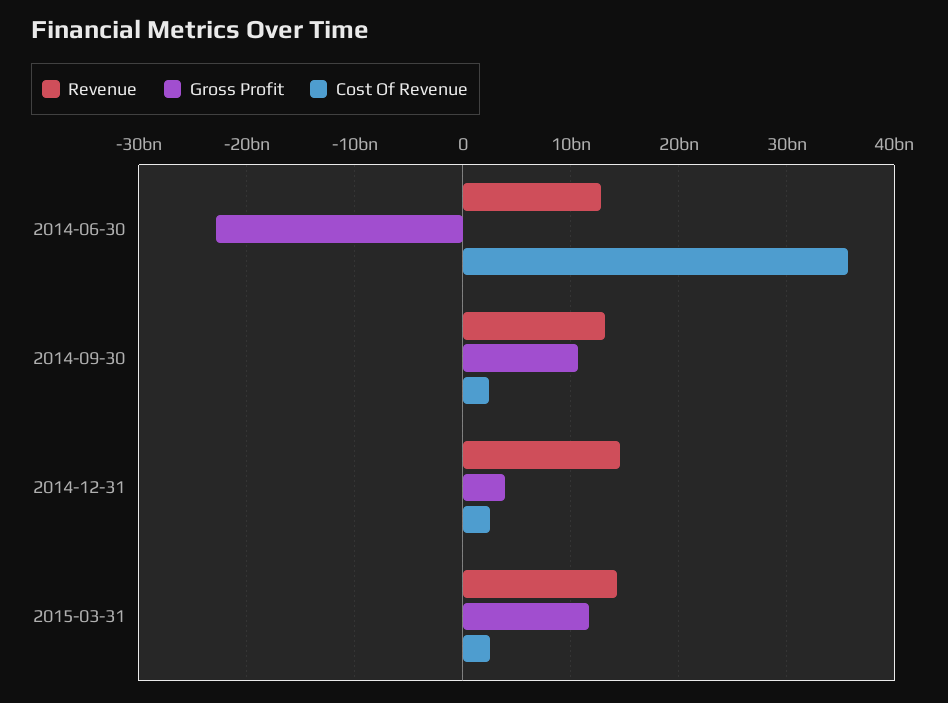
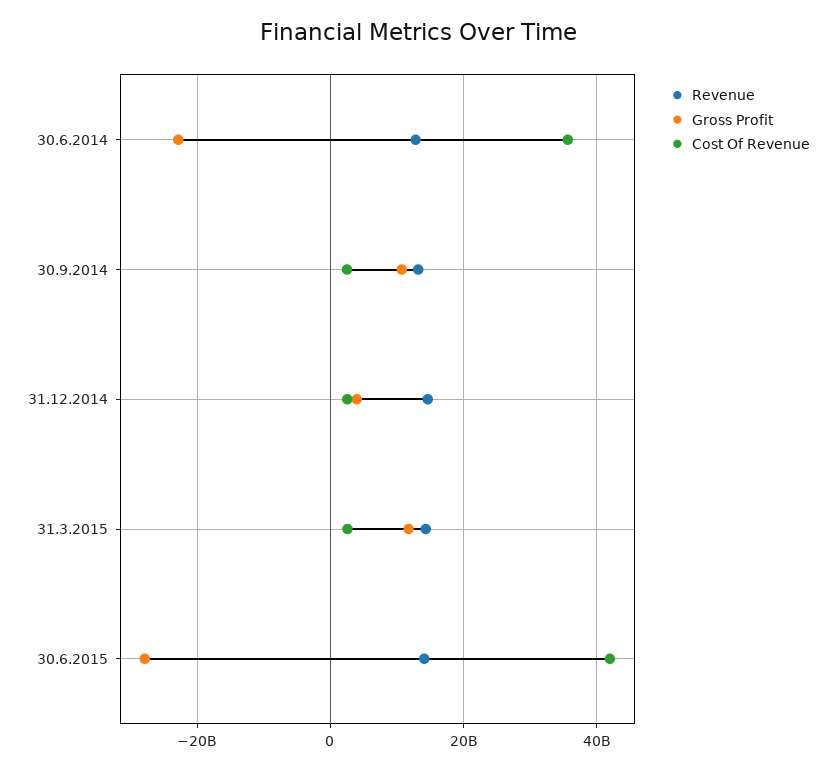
Revenue, 30.6.2015: none -> 14000000000
Gross Profit, 30.6.2015: none -> -28000000000
Cost Of Revenue, 30.6.2015: none -> 42000000000

